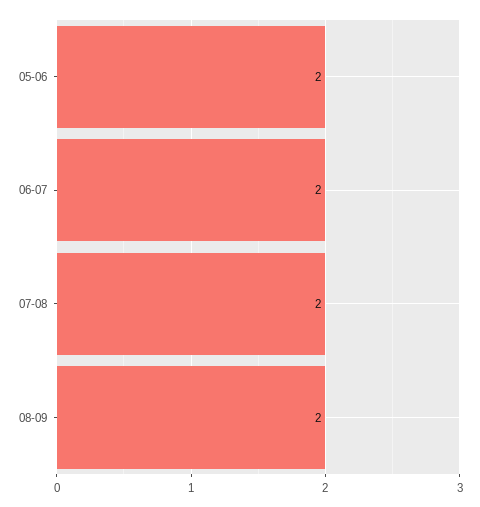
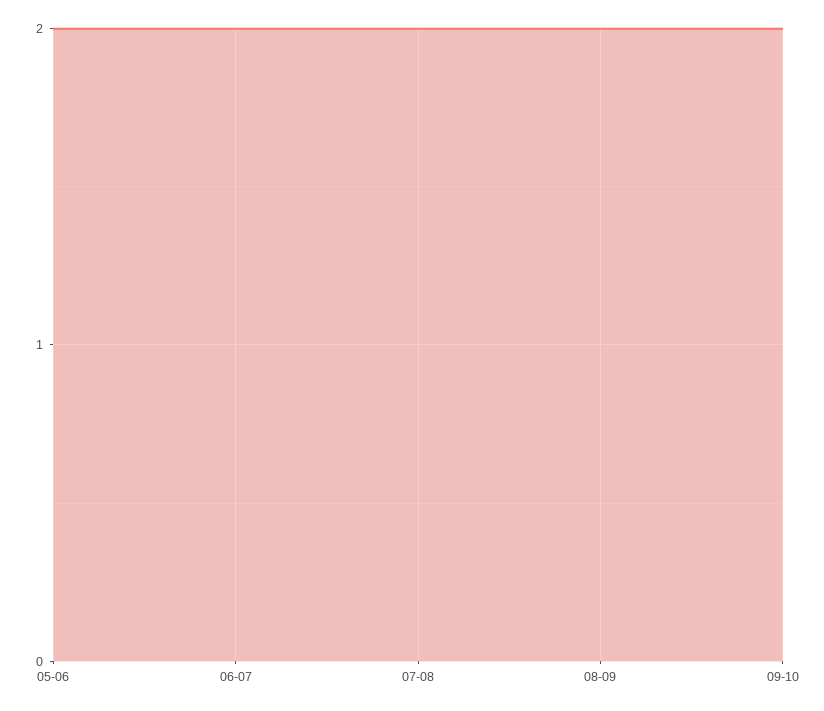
09-10: none -> 2

